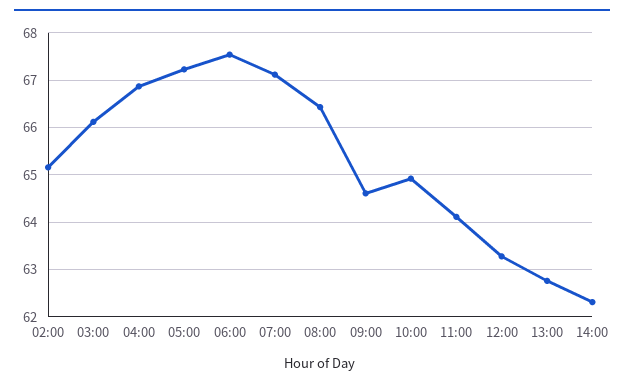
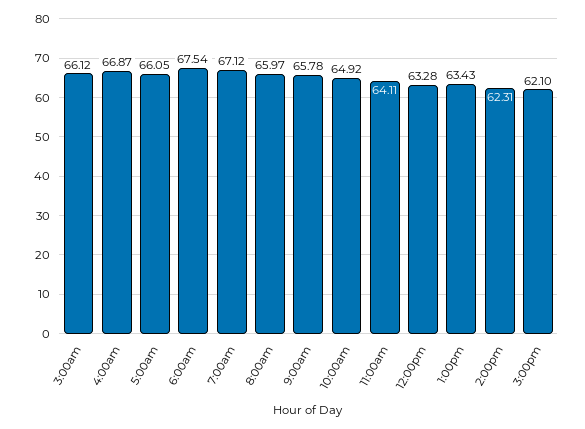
02:00: 65.2 -> none
05:00: 67.2 -> 66.05
08:00: 66.4 -> 65.97
09:00: 64.6 -> 65.78
13:00: 62.8 -> 63.43
3:00pm: none -> 62.1

